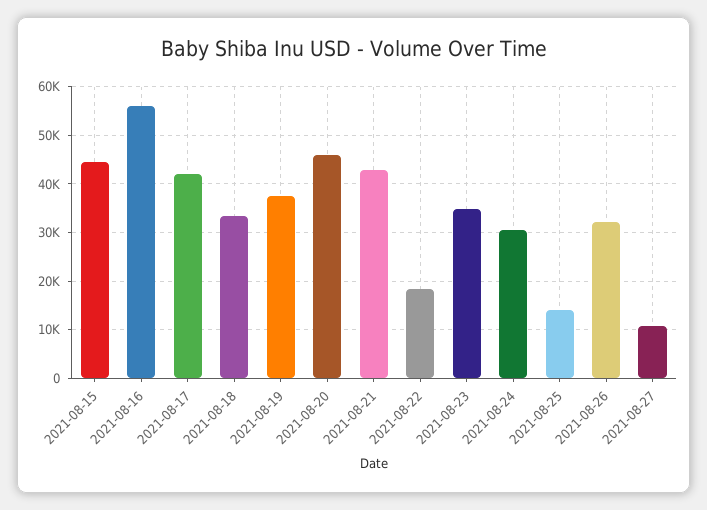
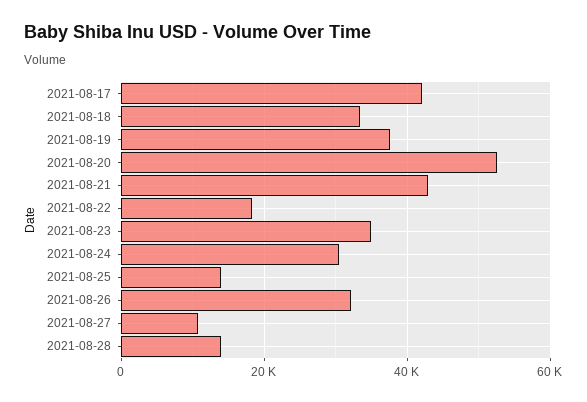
2021-08-15: 44000 -> none
2021-08-16: 56000 -> none
2021-08-20: 46000 -> 52000
2021-08-28: none -> 14000

